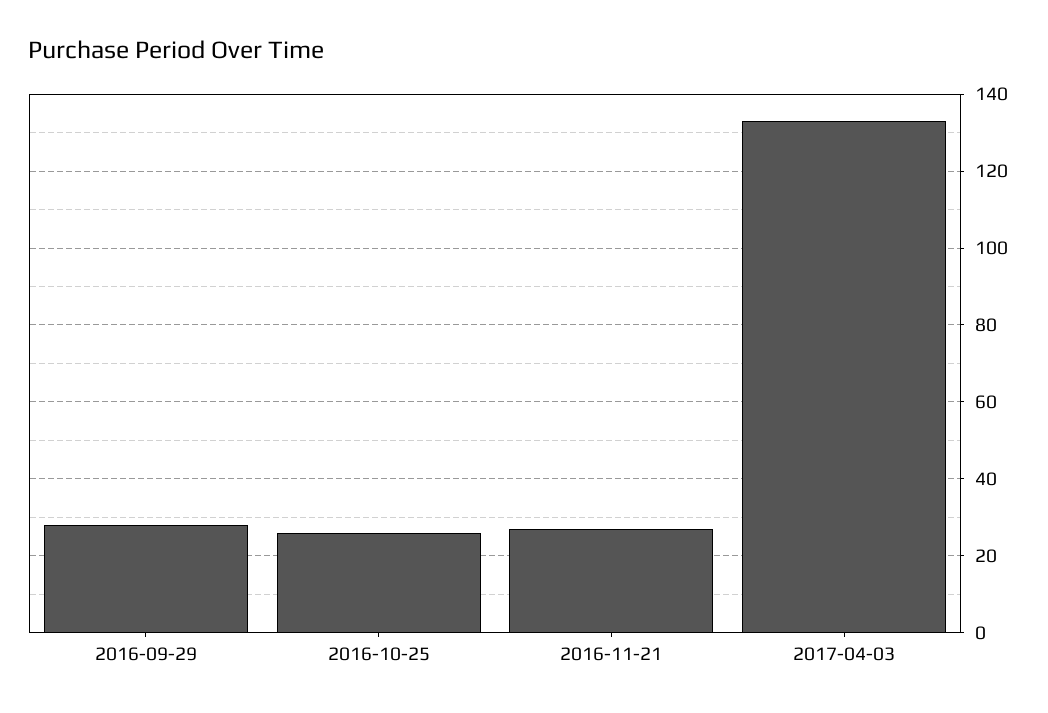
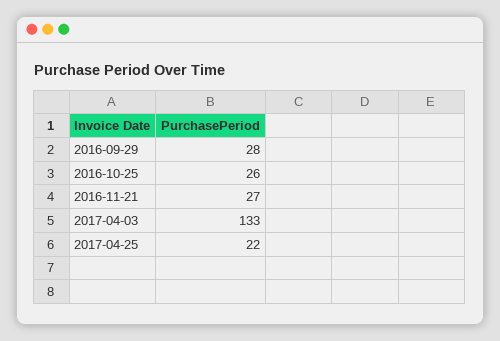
2017-04-25: none -> 22

